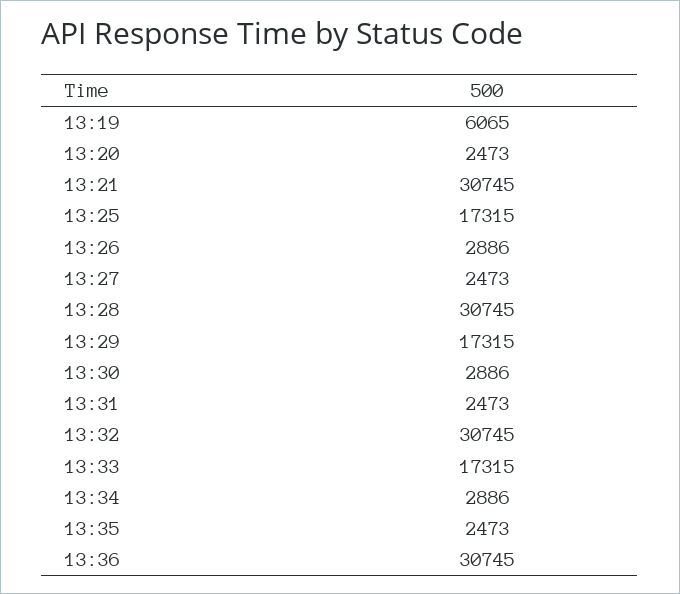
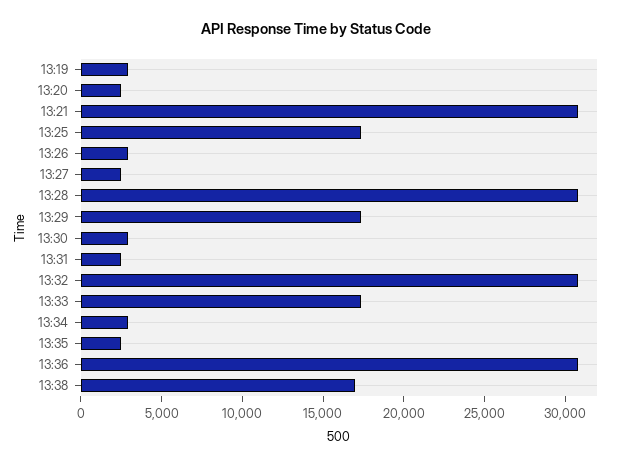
13:19: 6065 -> 3000
13:38: none -> 17000

